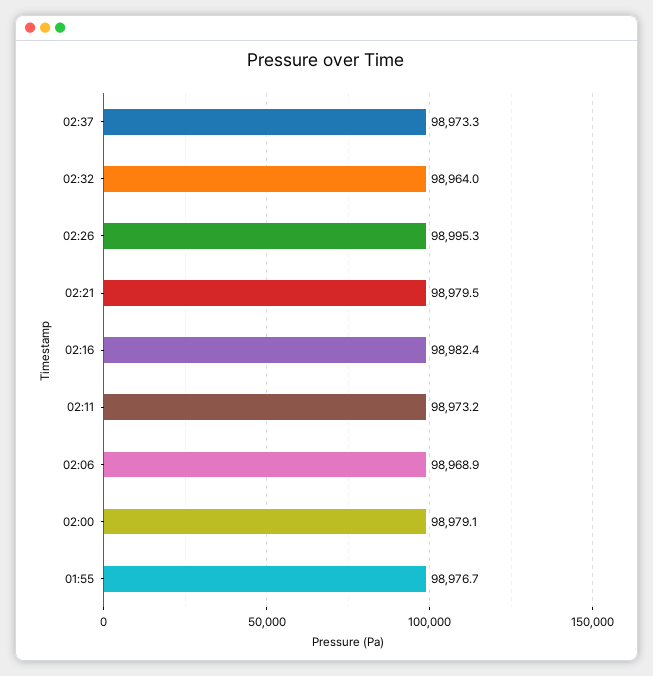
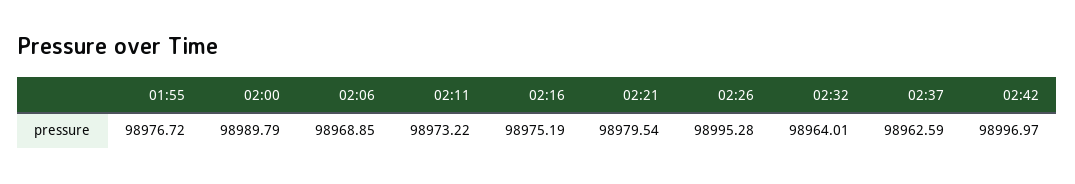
02:37: 98973.3 -> 98962.59
02:16: 98982.4 -> 98975.19
02:00: 98979.1 -> 98989.79
02:42: none -> 98996.97

